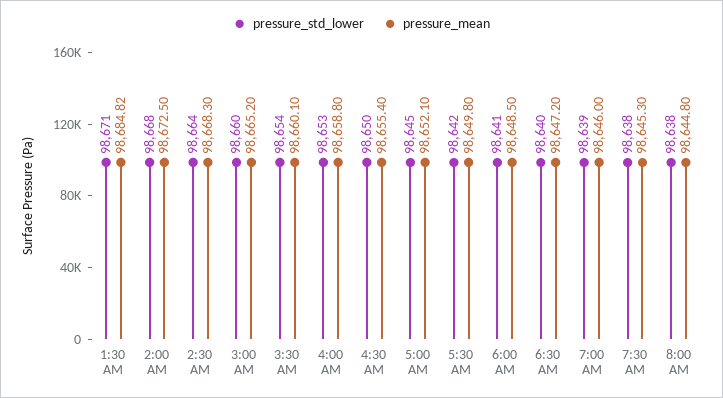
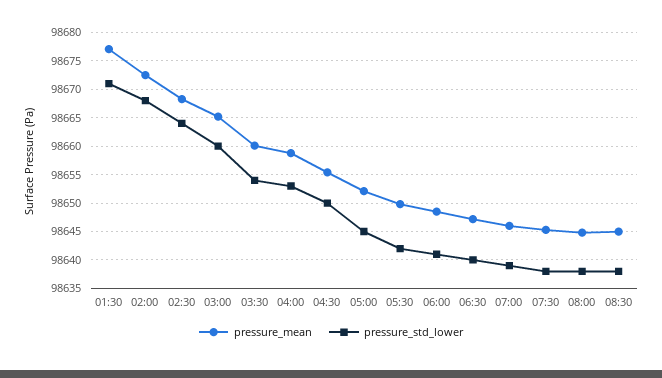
pressure_mean, 1:30 AM: 98684.82 -> 98677.5
pressure_mean, 08:30: none -> 98645
pressure_std_lower, 08:30: none -> 98637.5

